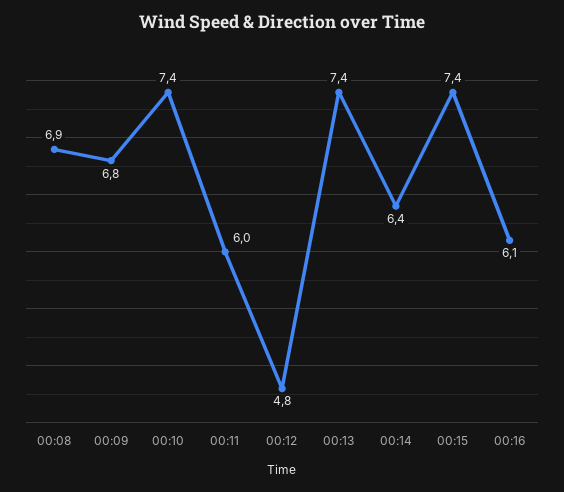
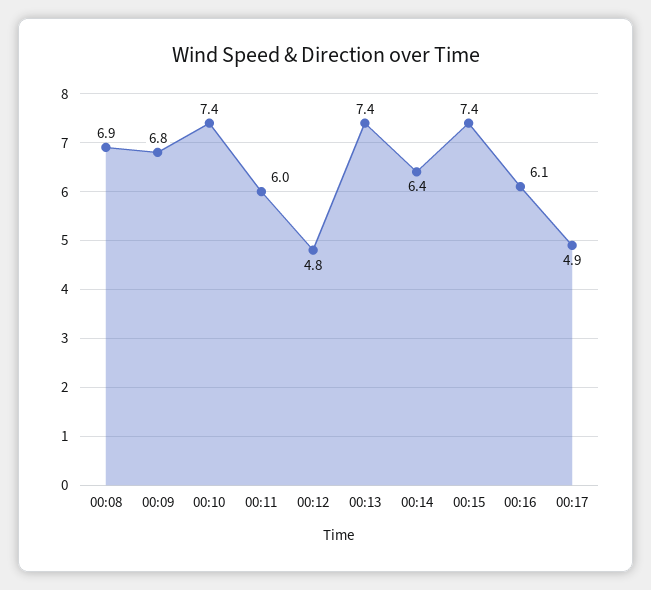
00:17: none -> 4.9

